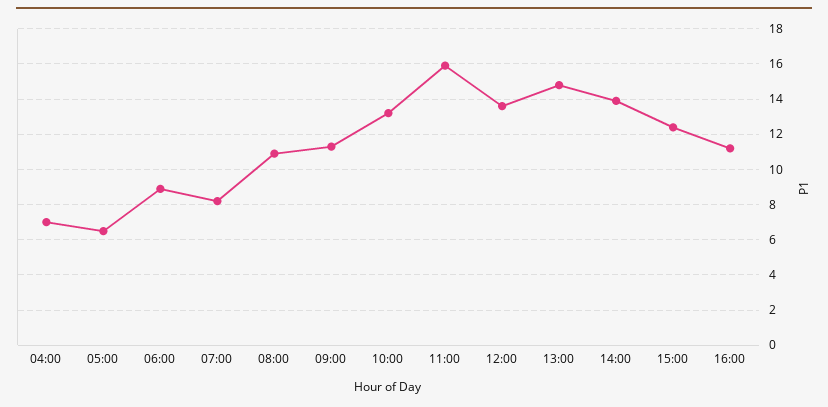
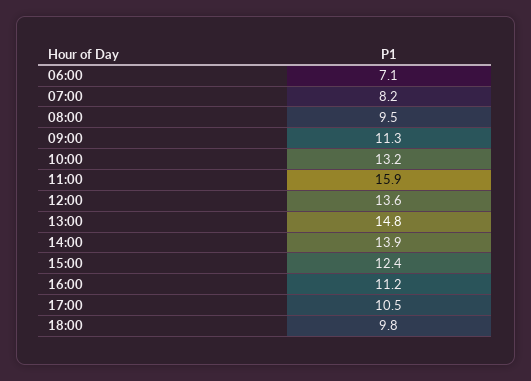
04:00: 7 -> none
05:00: 6.5 -> none
06:00: 9 -> 7.1
08:00: 11 -> 9.5
17:00: none -> 10.5
18:00: none -> 9.8

